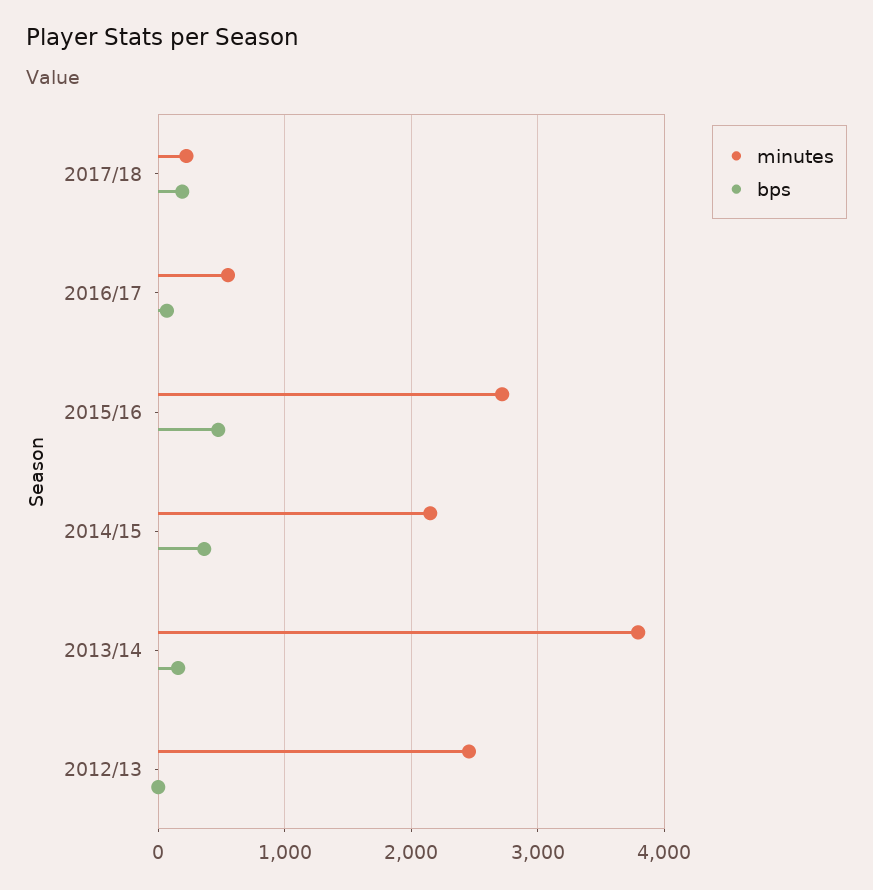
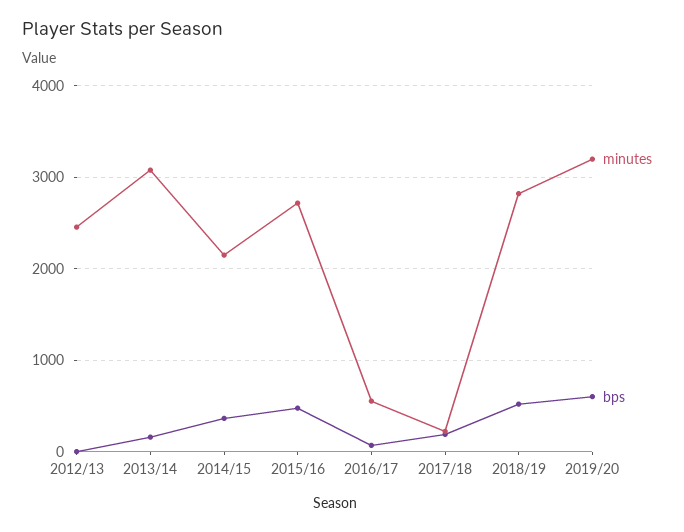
minutes, 2013/14: 3800 -> 3100
minutes, 2018/19: none -> 2800
bps, 2018/19: none -> 500
minutes, 2019/20: none -> 3200
bps, 2019/20: none -> 600

